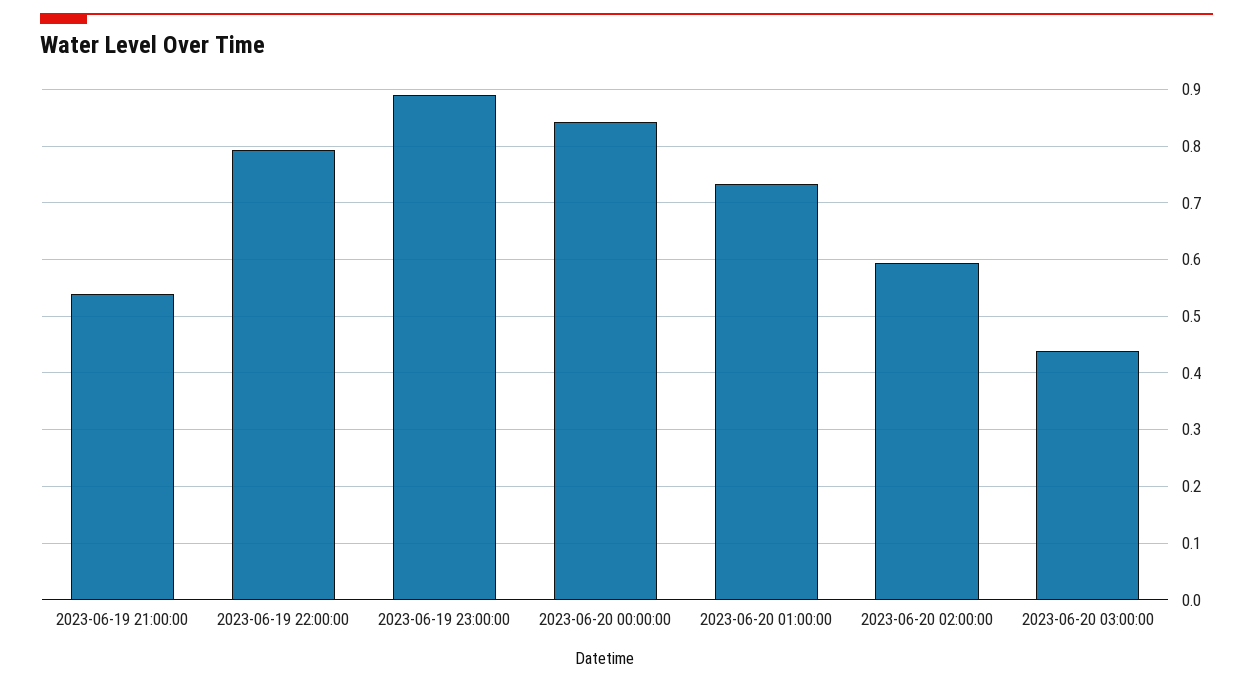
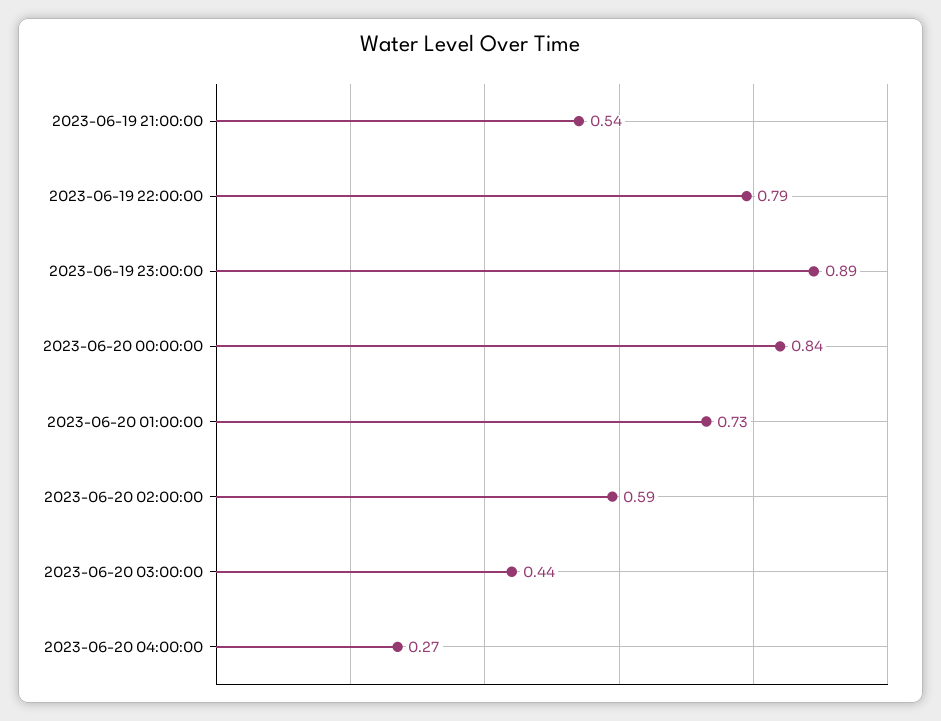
2023-06-20 04:00:00: none -> 0.27

